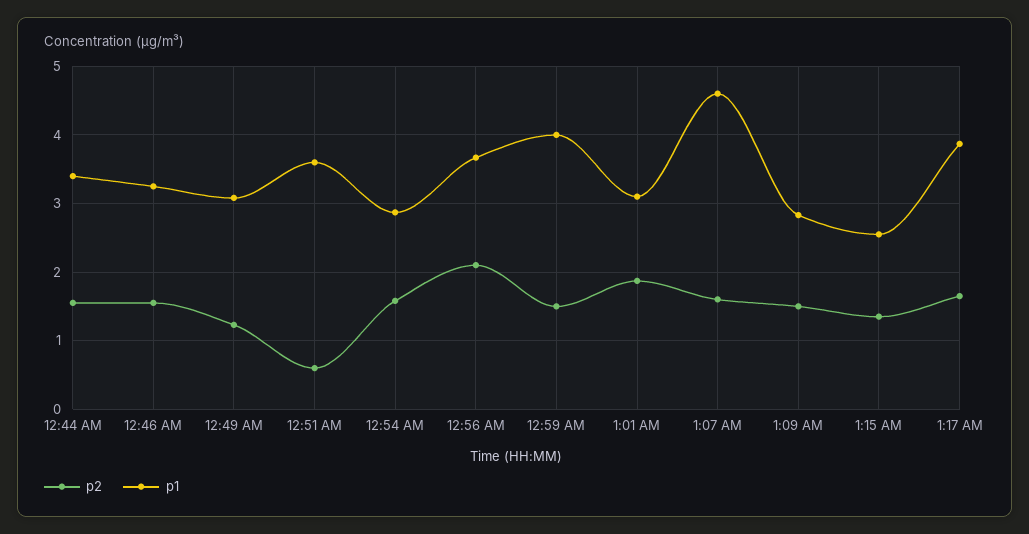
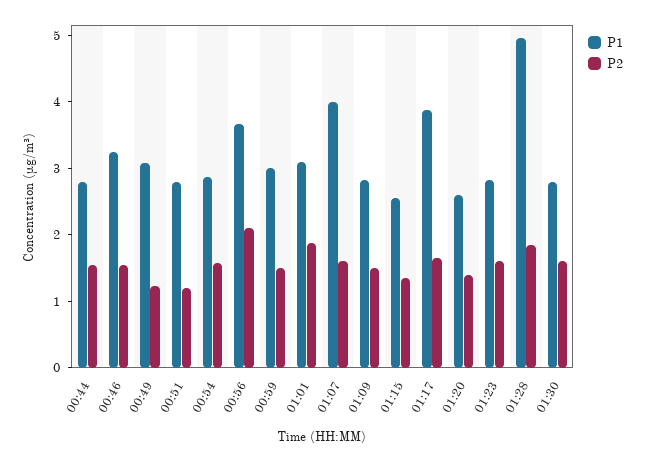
p1, 12:44 AM: 3.4 -> 2.8
p2, 12:51 AM: 0.6 -> 1.2
p1, 12:51 AM: 3.6 -> 2.8
p1, 12:59 AM: 4 -> 3
p1, 1:07 AM: 4.6 -> 4
p1, 01:20: none -> 2.6
p2, 01:20: none -> 1.4
p1, 01:23: none -> 2.8
p2, 01:23: none -> 1.6
p1, 01:28: none -> 5
p2, 01:28: none -> 1.8
p1, 01:30: none -> 2.8
p2, 01:30: none -> 1.6

